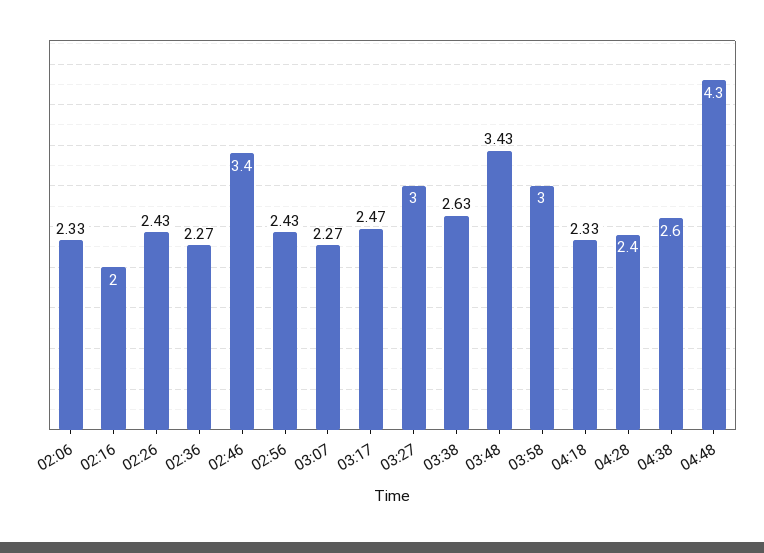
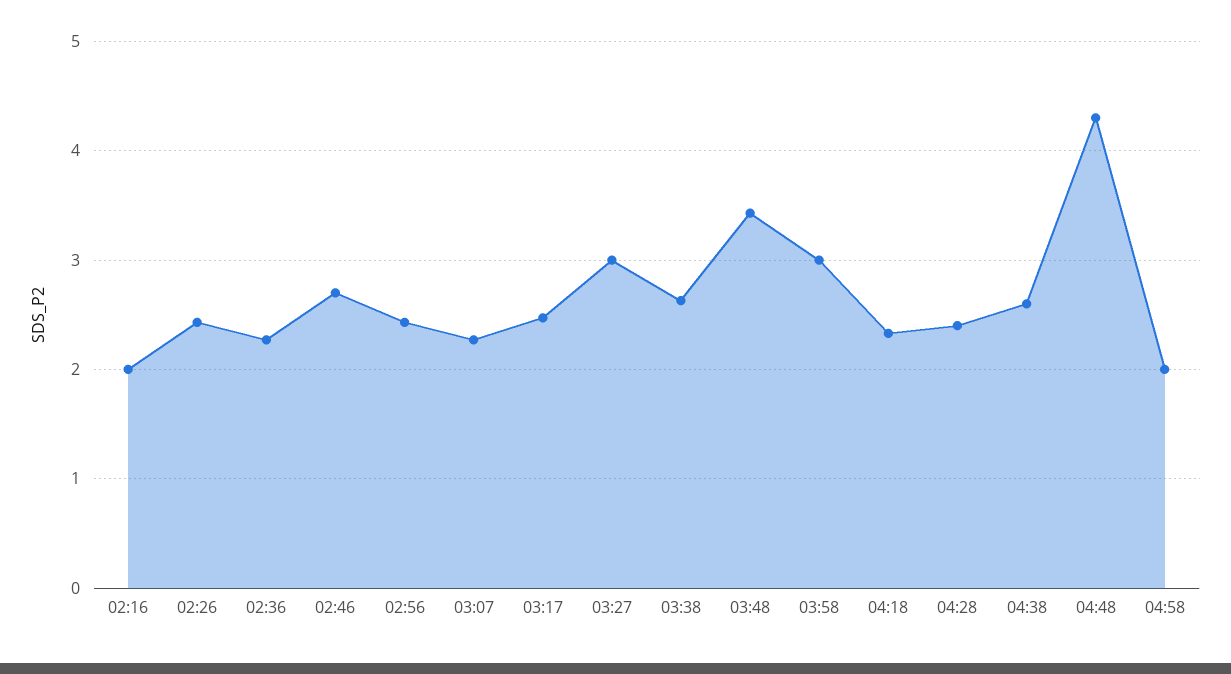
02:06: 2.33 -> none
02:46: 3.4 -> 2.7
04:58: none -> 2

